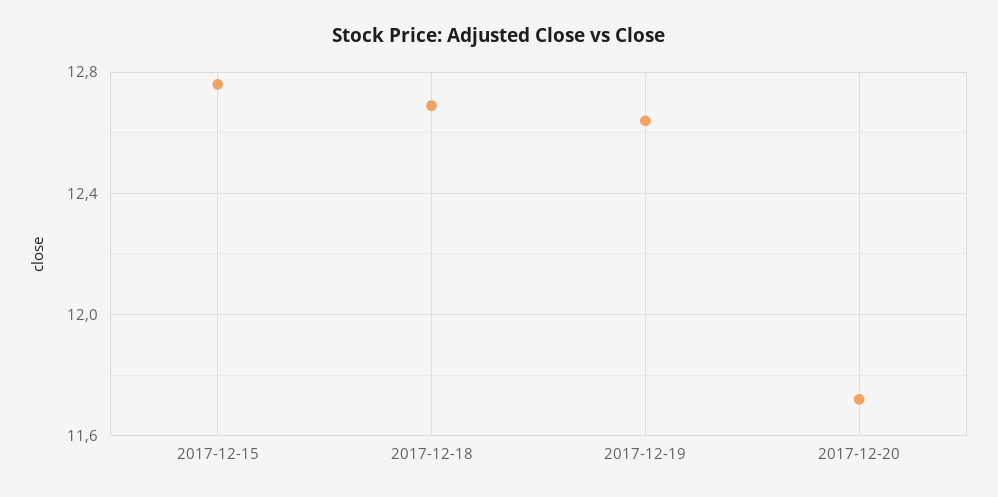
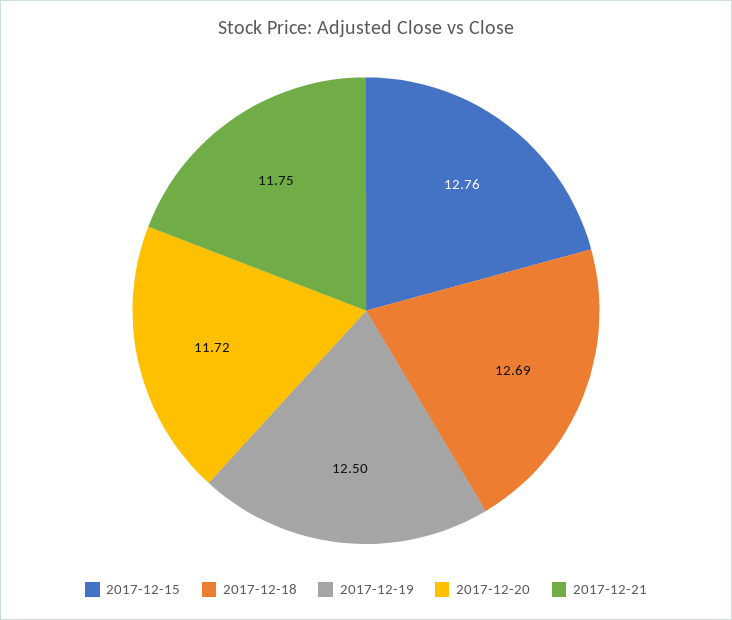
2017-12-19: 12.65 -> 12.5
2017-12-21: none -> 11.75

